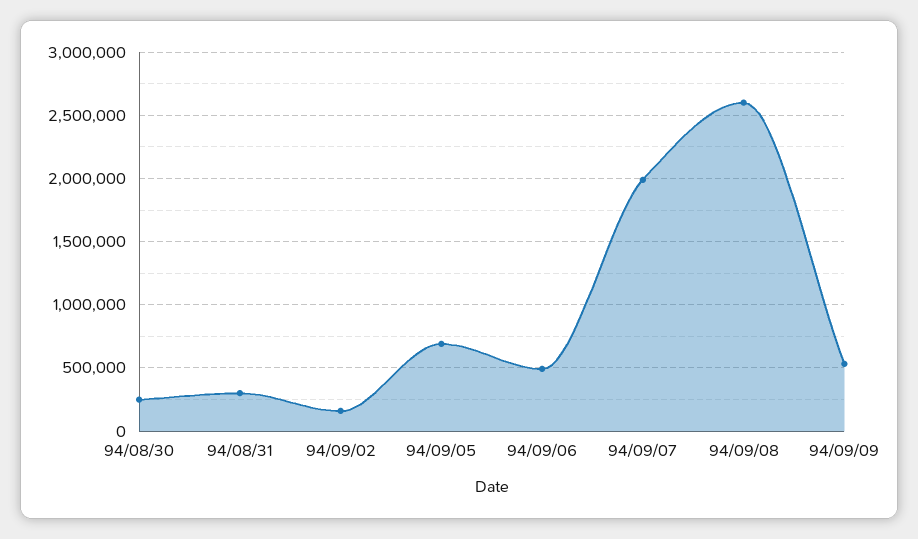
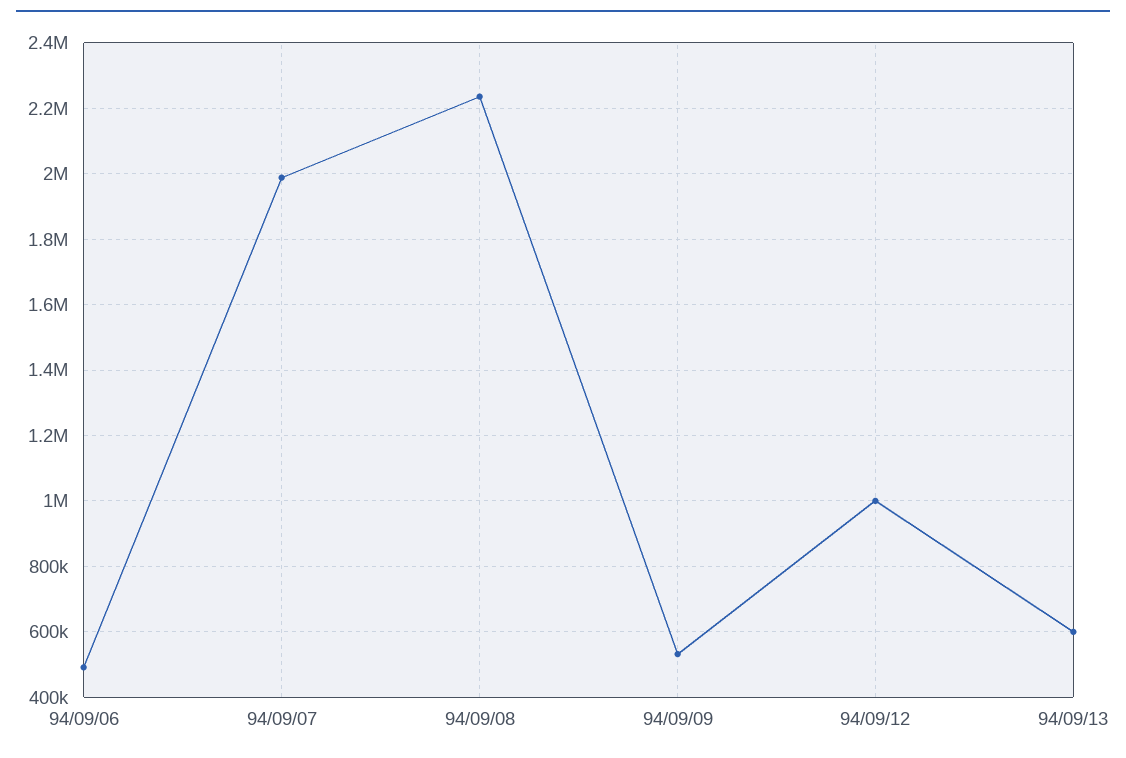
94/08/30: 250000 -> none
94/08/31: 300000 -> none
94/09/02: 150000 -> none
94/09/05: 700000 -> none
94/09/08: 2600000 -> 2240000
94/09/12: none -> 1000000
94/09/13: none -> 600000

